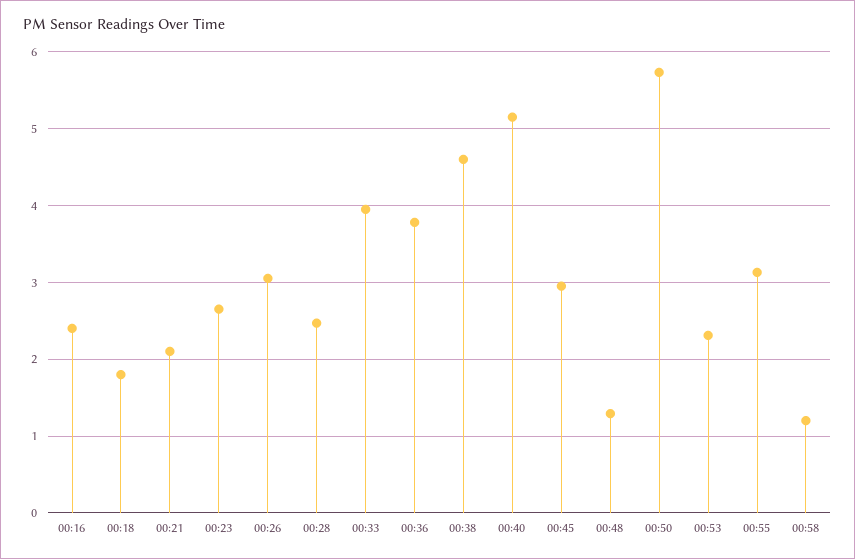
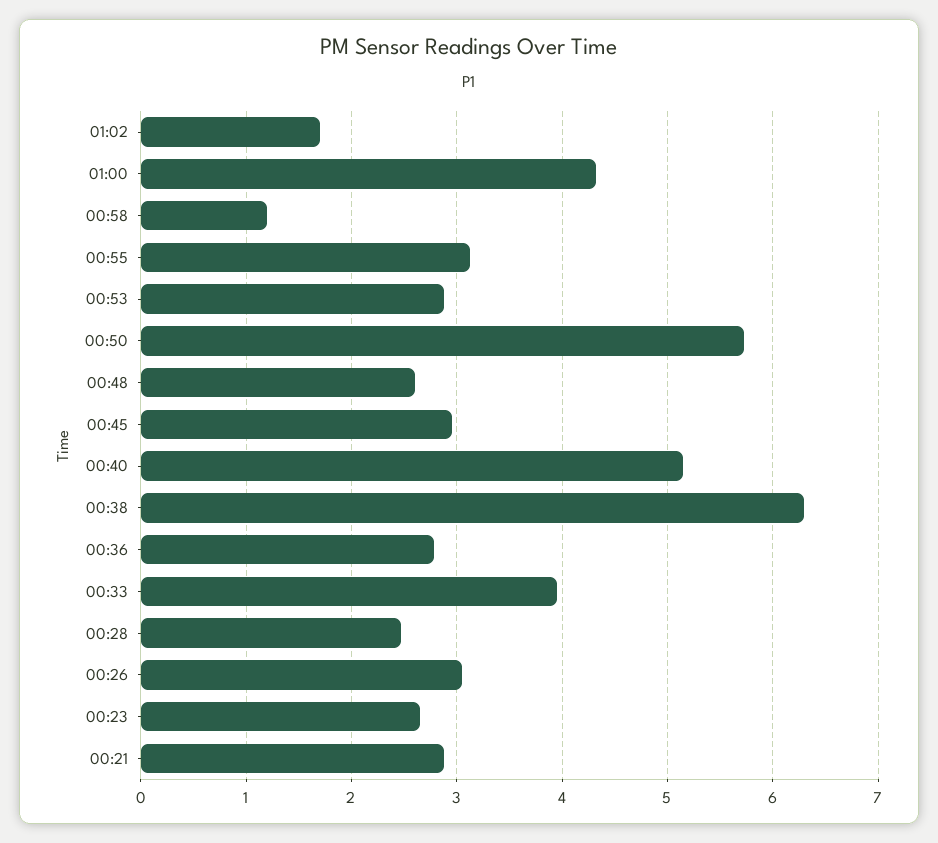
00:16: 2.4 -> none
00:18: 1.8 -> none
00:21: 2.1 -> 2.9
00:36: 3.8 -> 2.8
00:38: 4.6 -> 6.3
00:48: 1.3 -> 2.6
00:53: 2.3 -> 2.9
01:02: none -> 1.7
01:00: none -> 4.3

